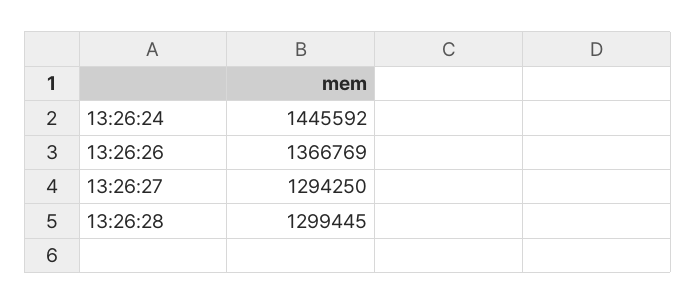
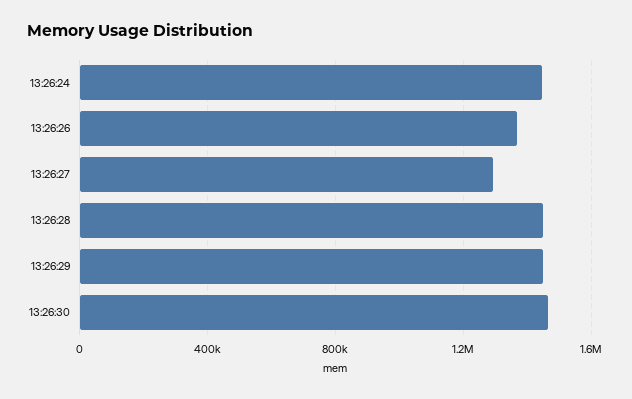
13:26:28: 1299445 -> 1450000
13:26:29: none -> 1450000
13:26:30: none -> 1450000

